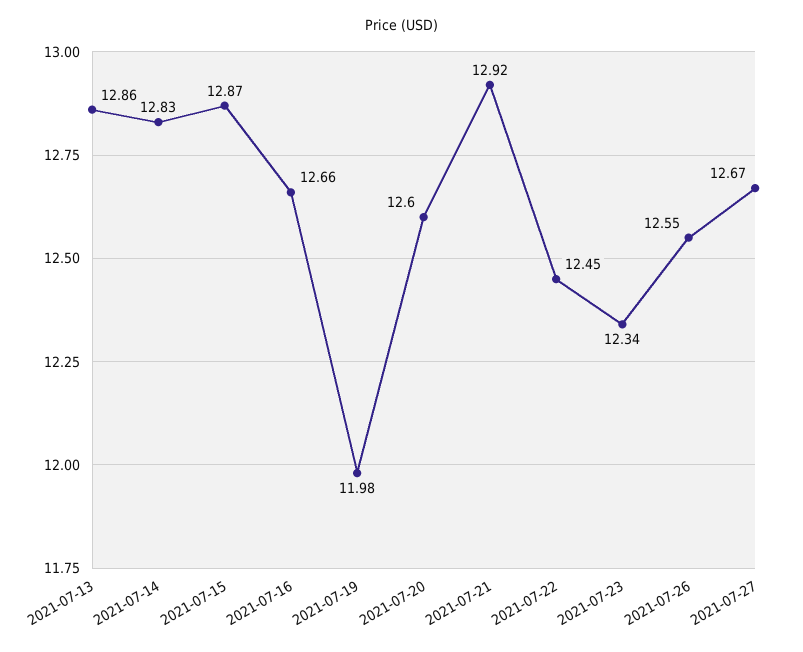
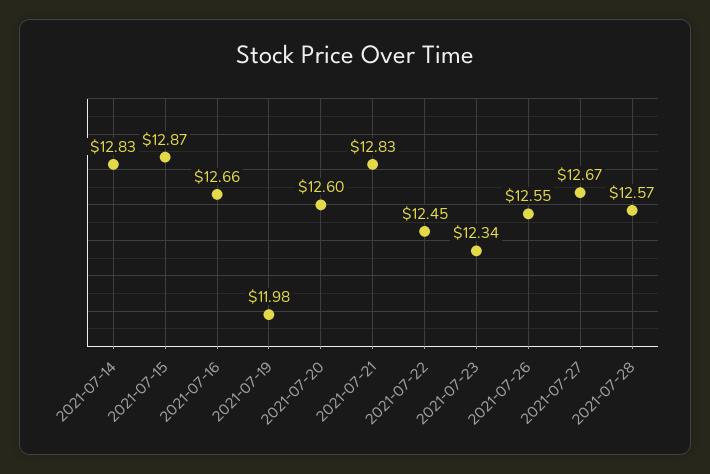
2021-07-13: 12.86 -> none
2021-07-21: 12.92 -> 12.83
2021-07-28: none -> 12.57

